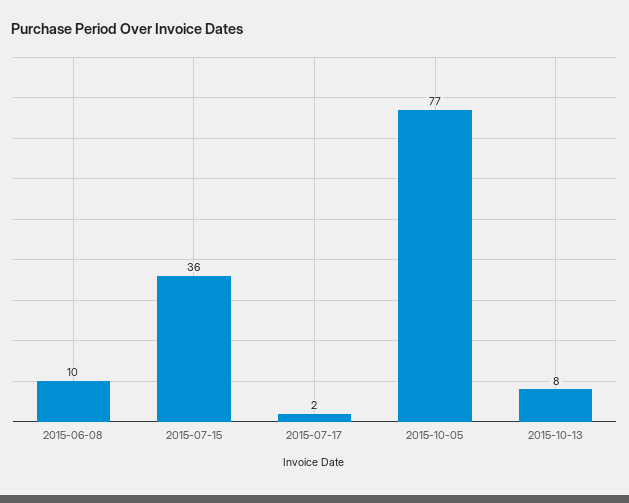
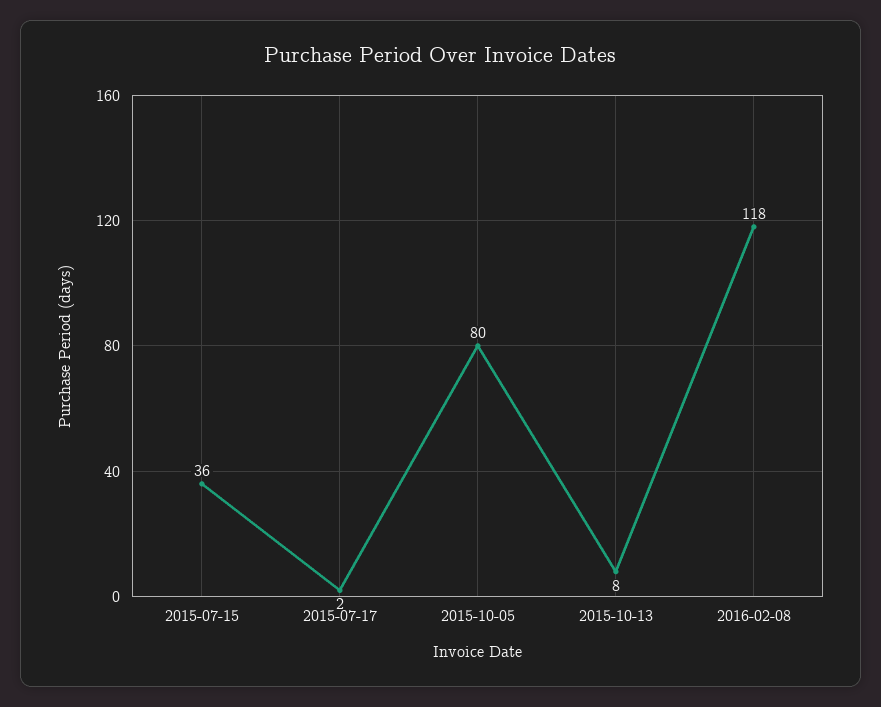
2015-06-08: 10 -> none
2015-10-05: 77 -> 80
2016-02-08: none -> 118

